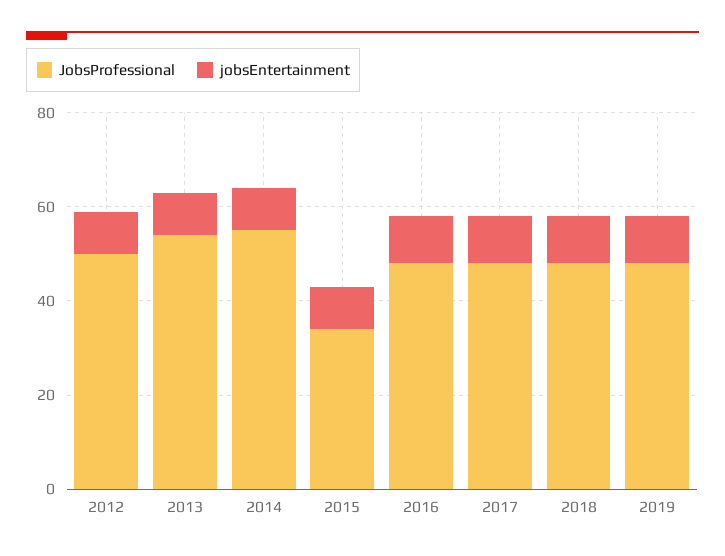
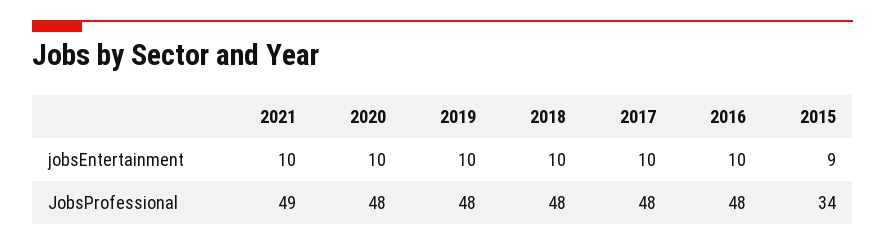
JobsProfessional, 2012: 50 -> none
jobsEntertainment, 2012: 10 -> none
JobsProfessional, 2013: 55 -> none
jobsEntertainment, 2013: 10 -> none
JobsProfessional, 2014: 55 -> none
jobsEntertainment, 2014: 10 -> none
jobsEntertainment, 2021: none -> 10
jobsEntertainment, 2020: none -> 10
JobsProfessional, 2021: none -> 49
JobsProfessional, 2020: none -> 48

